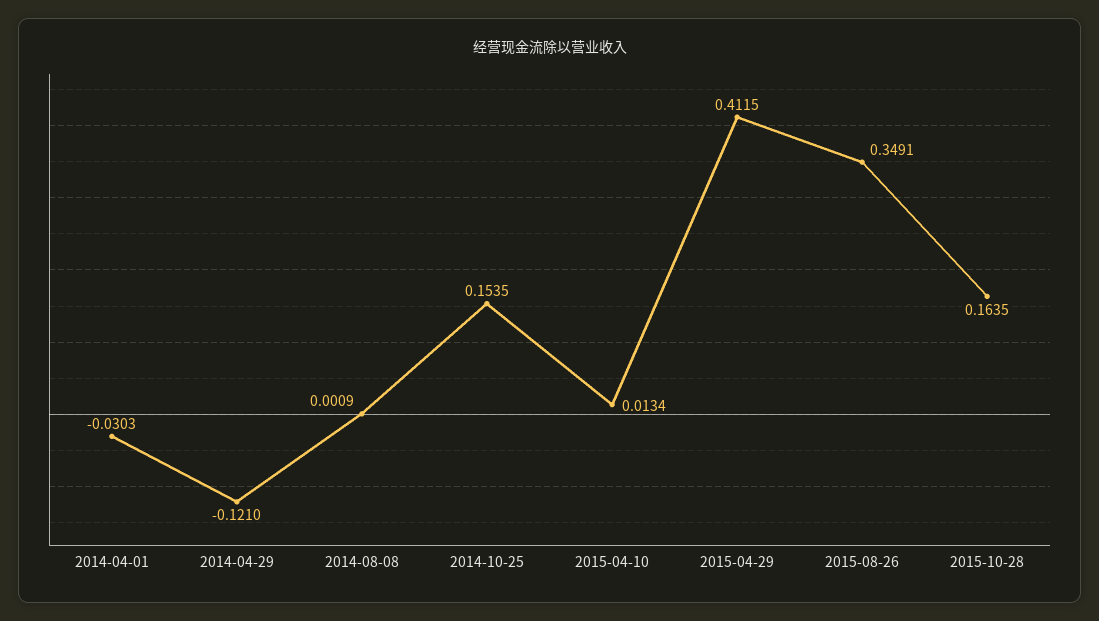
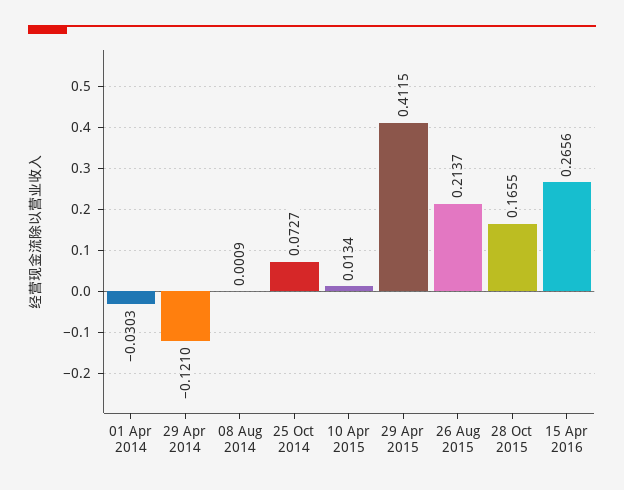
2014-10-25: 0.1535 -> 0.0727
2015-08-26: 0.3491 -> 0.2137
2015-10-28: 0.1635 -> 0.1655
15 Apr 2016: none -> 0.2656

